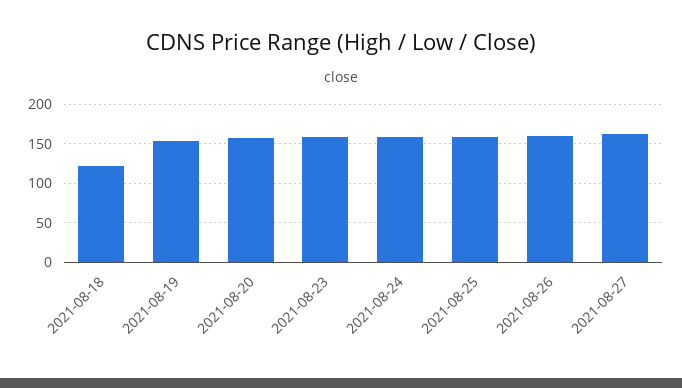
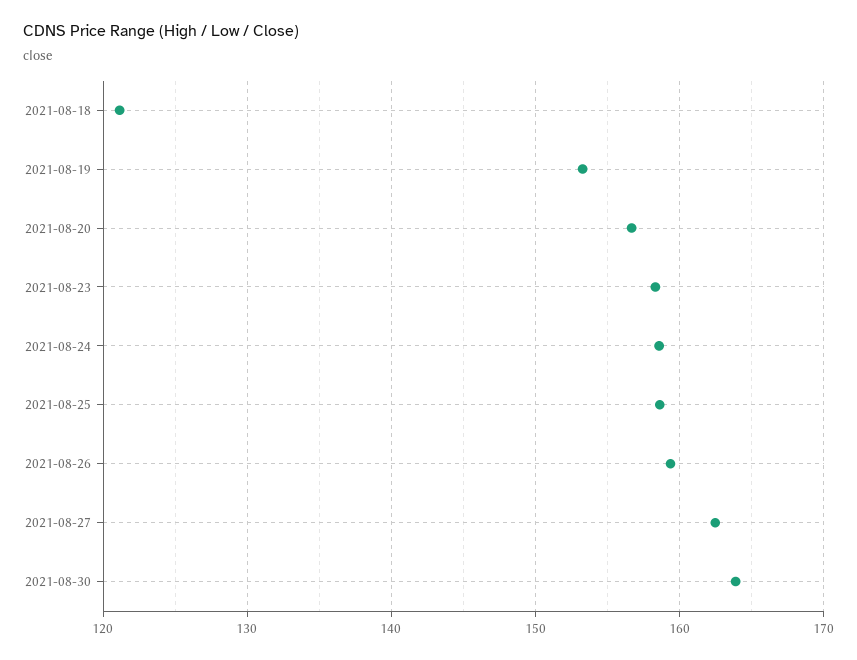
2021-08-30: none -> 164

